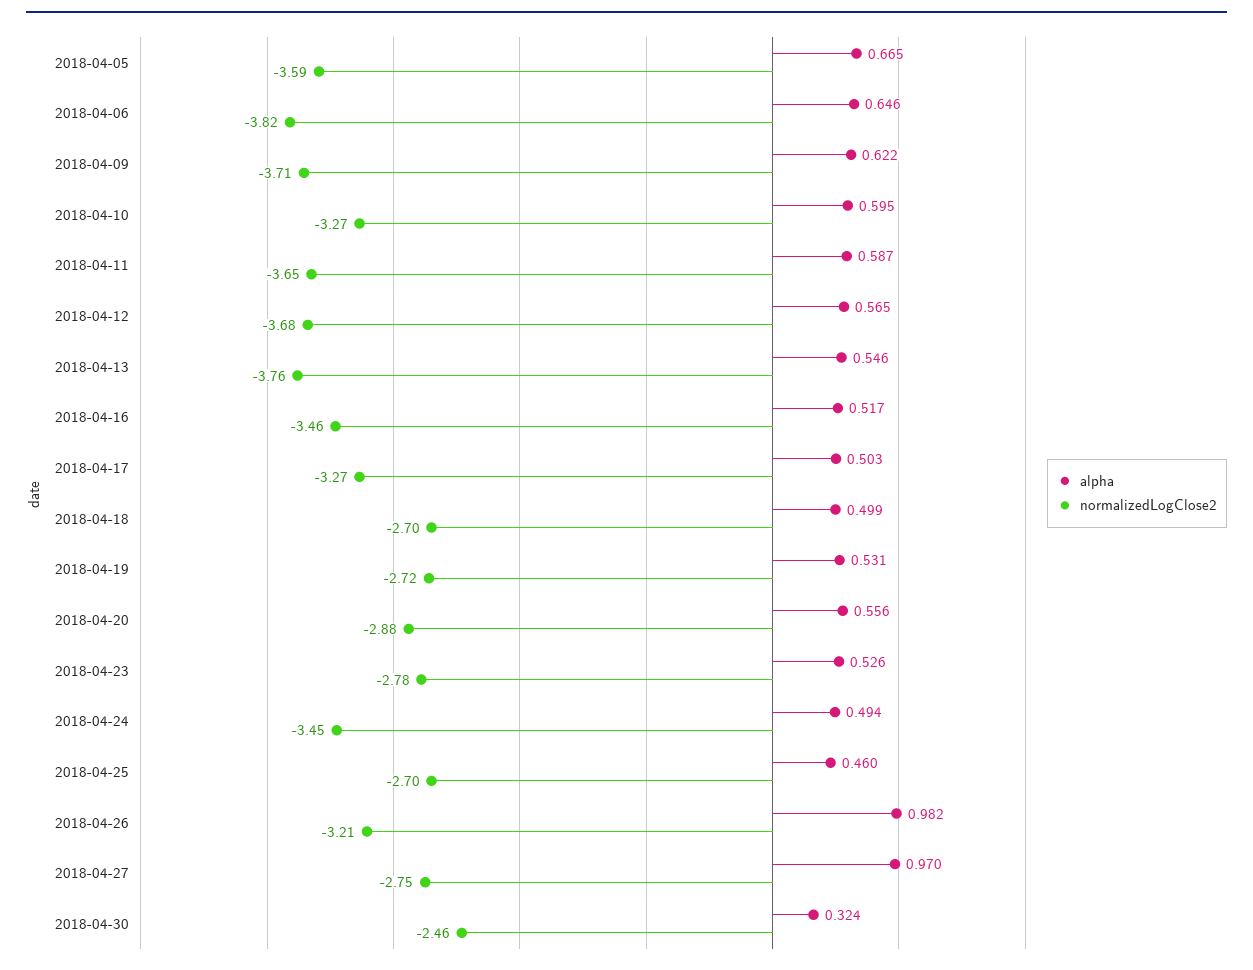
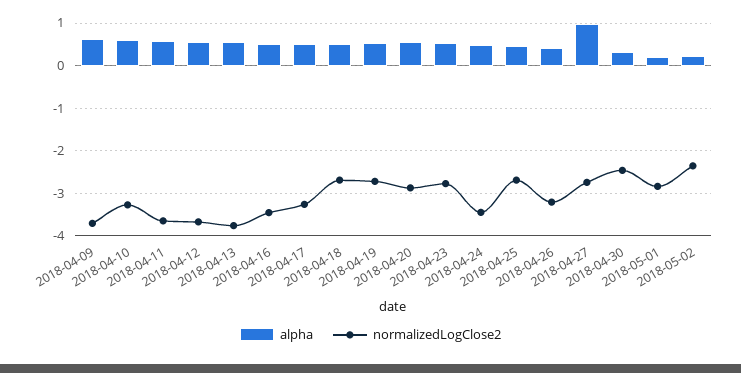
alpha, 2018-04-05: 0.665 -> none
normalizedLogClose2, 2018-04-05: -3.59 -> none
alpha, 2018-04-06: 0.646 -> none
normalizedLogClose2, 2018-04-06: -3.82 -> none
alpha, 2018-04-26: 0.982 -> 0.4
alpha, 2018-05-01: none -> 0.2
normalizedLogClose2, 2018-05-01: none -> -2.8
alpha, 2018-05-02: none -> 0.2
normalizedLogClose2, 2018-05-02: none -> -2.4

